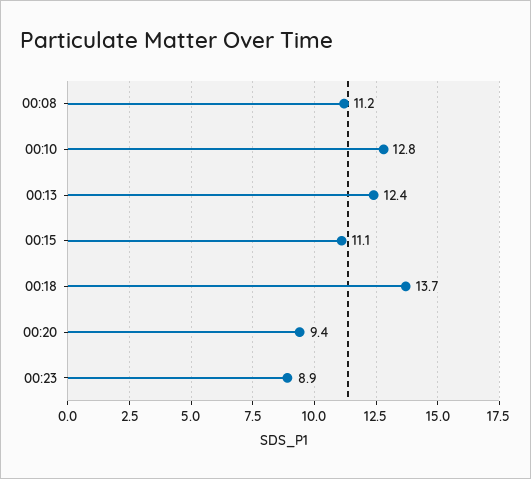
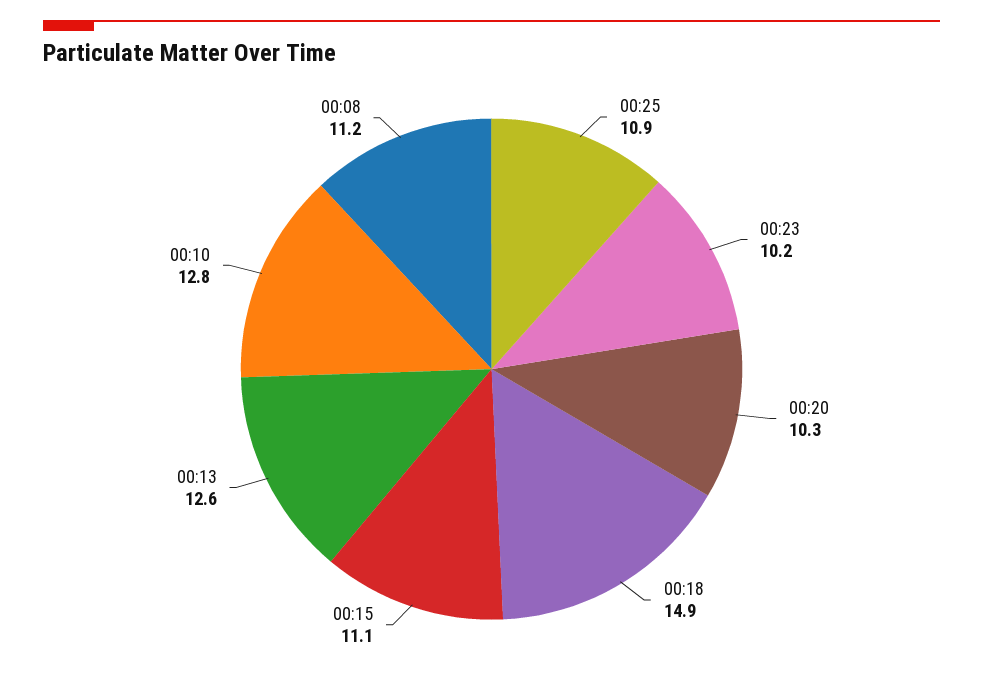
00:13: 12.4 -> 12.6
00:18: 13.7 -> 14.9
00:20: 9.4 -> 10.3
00:23: 8.9 -> 10.2
00:25: none -> 10.9

